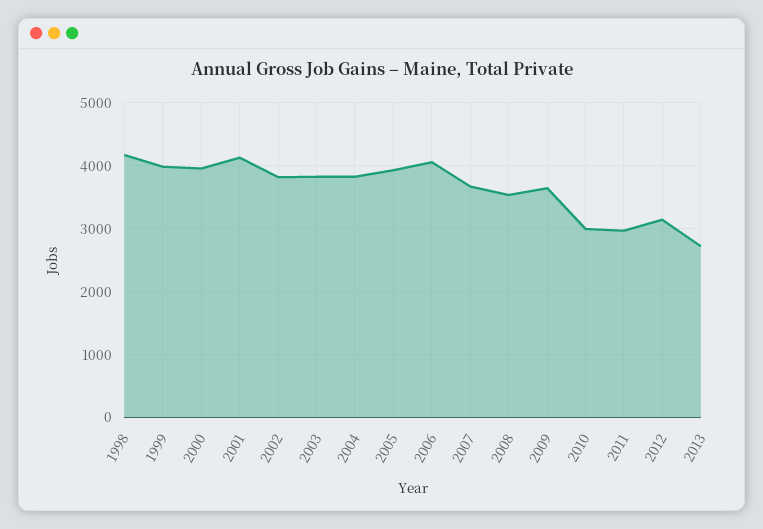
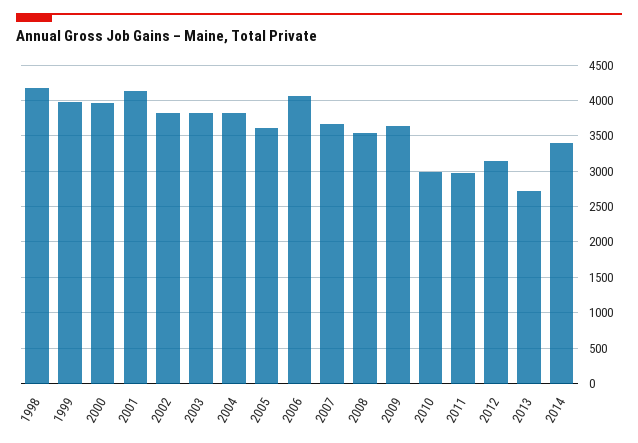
2005: 3900 -> 3600
2014: none -> 3400

